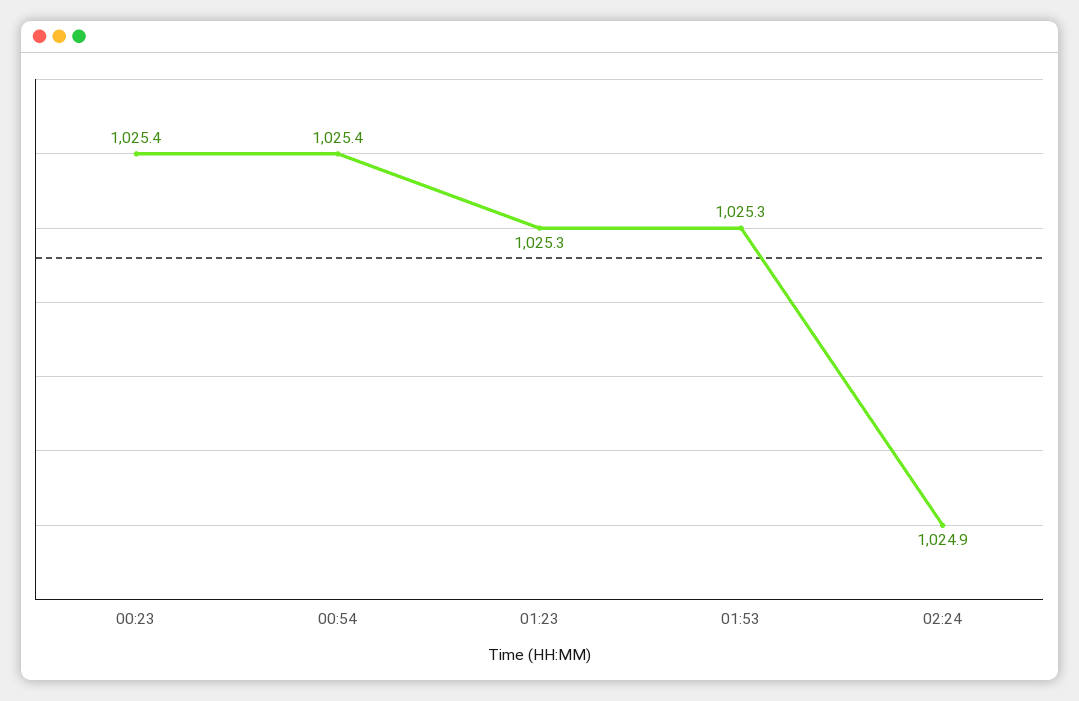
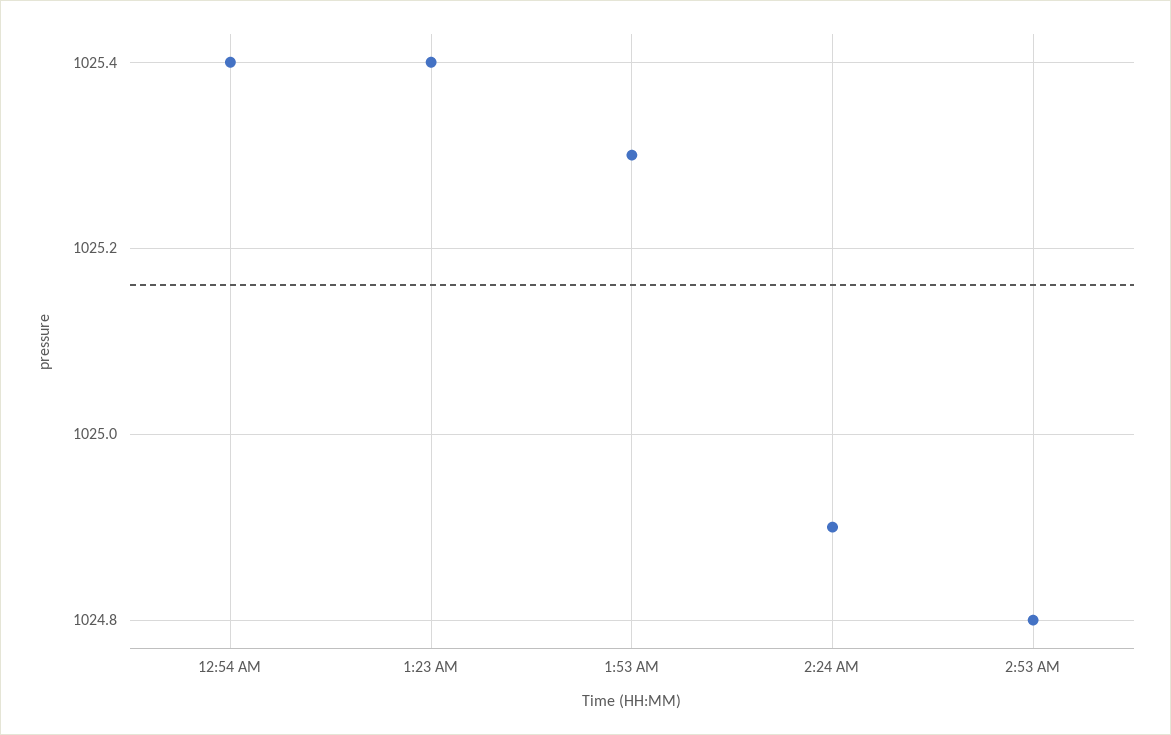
00:23: 1025.4 -> none
01:23: 1025.3 -> 1025.4
2:53 AM: none -> 1024.8

